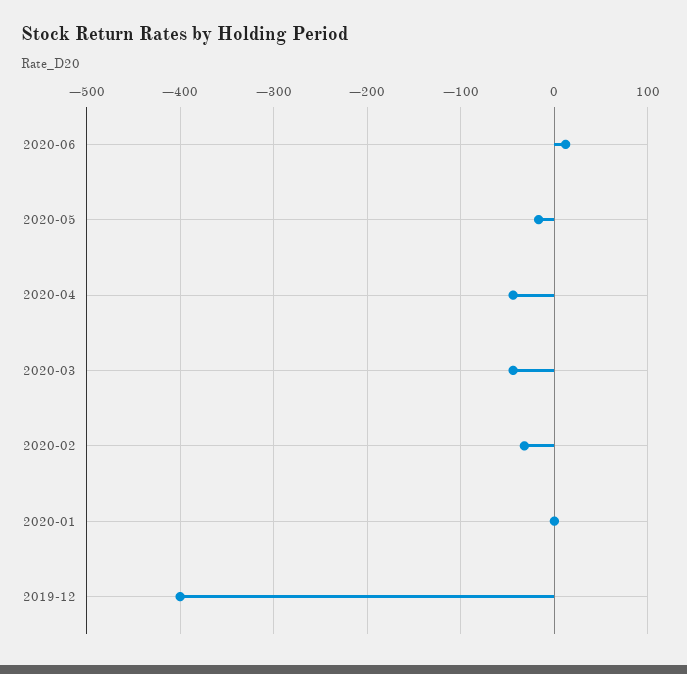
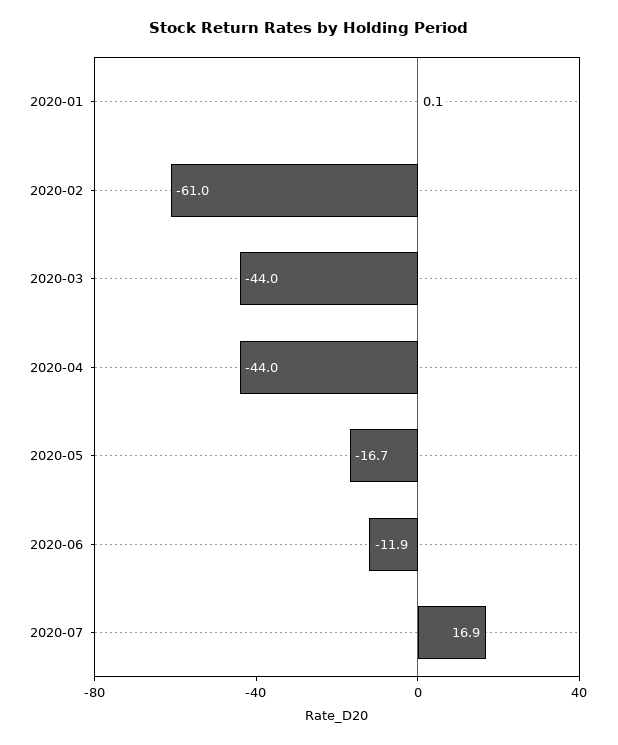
2020-06: 10 -> -11.9
2020-02: -30 -> -61
2019-12: -400 -> none
2020-07: none -> 16.9

